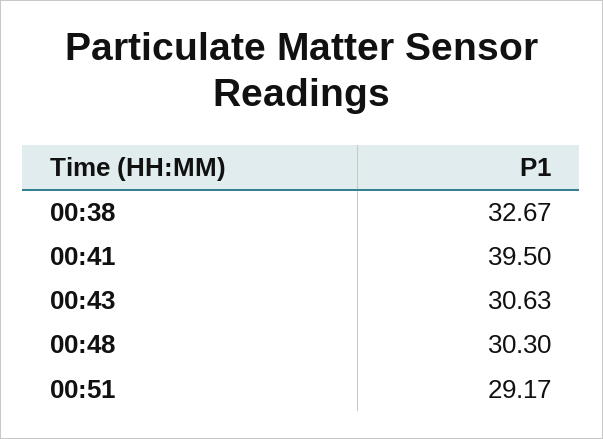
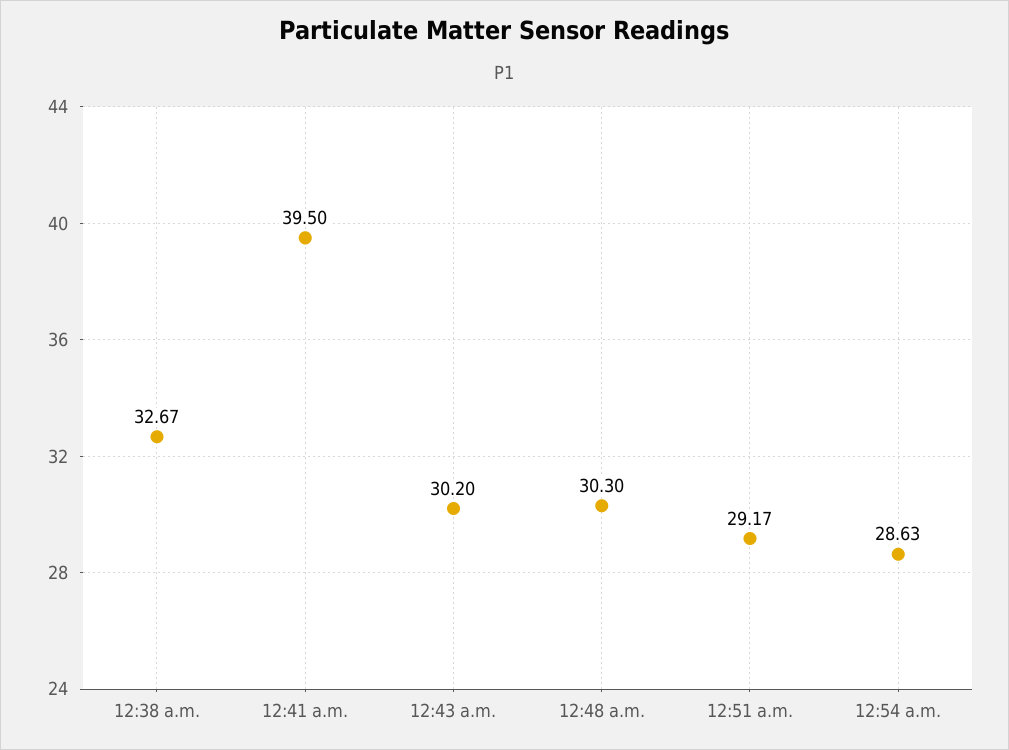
00:43: 30.63 -> 30.2
12:54 a.m.: none -> 28.63

